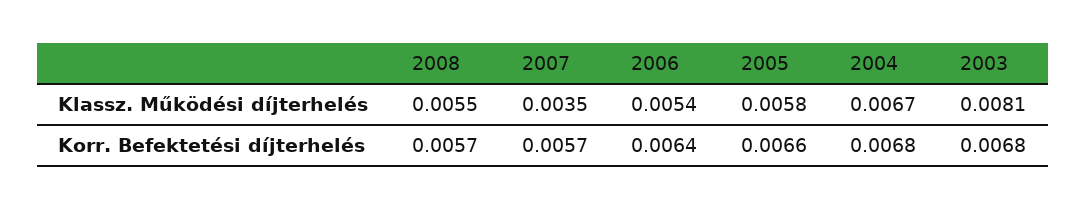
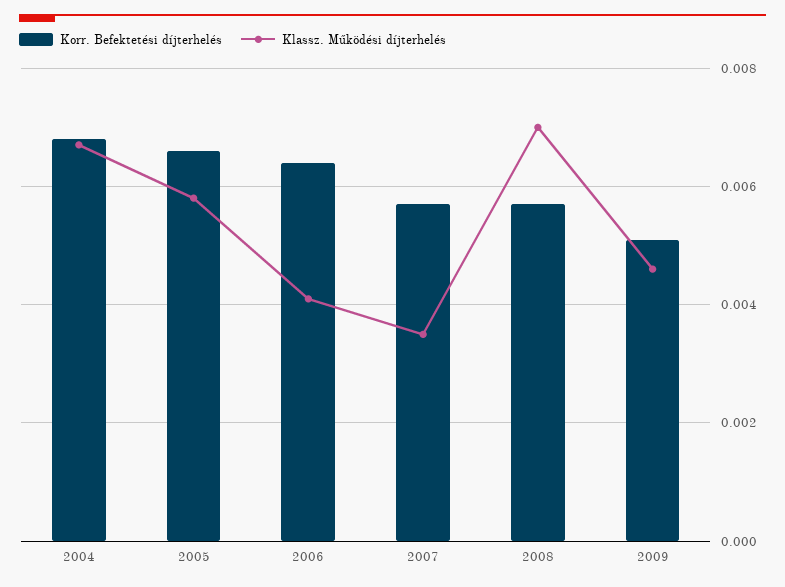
Klassz. Működési díjterhelés, 2008: 0.0055 -> 0.007
Klassz. Működési díjterhelés, 2006: 0.0054 -> 0.004
Klassz. Működési díjterhelés, 2003: 0.0081 -> none
Korr. Befektetési díjterhelés, 2003: 0.0068 -> none
Korr. Befektetési díjterhelés, 2009: none -> 0.005
Klassz. Működési díjterhelés, 2009: none -> 0.0045

